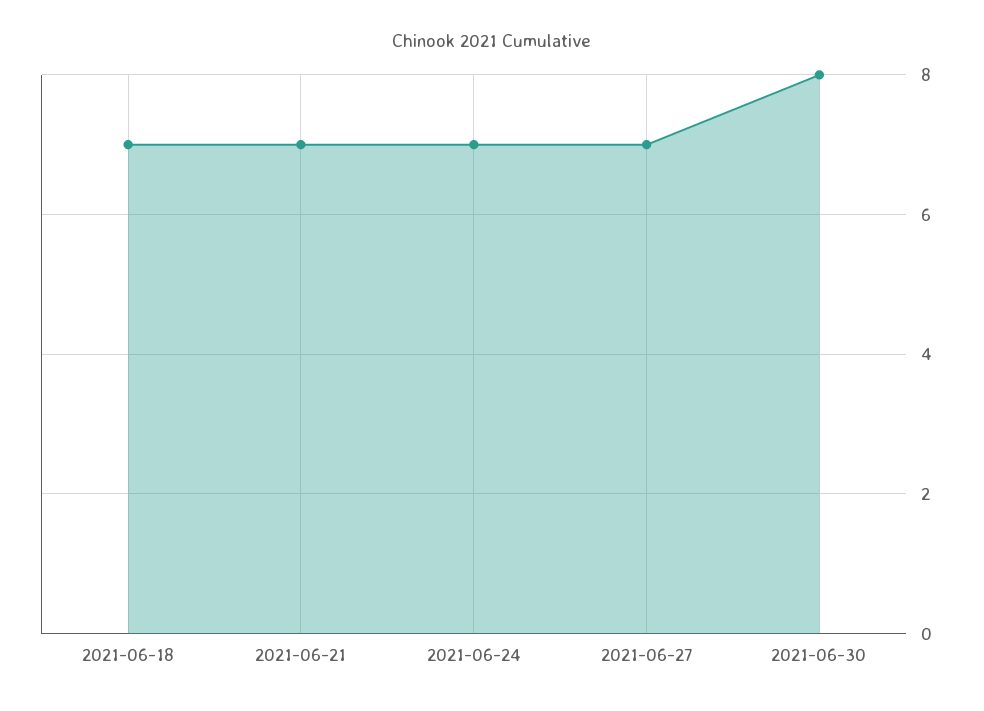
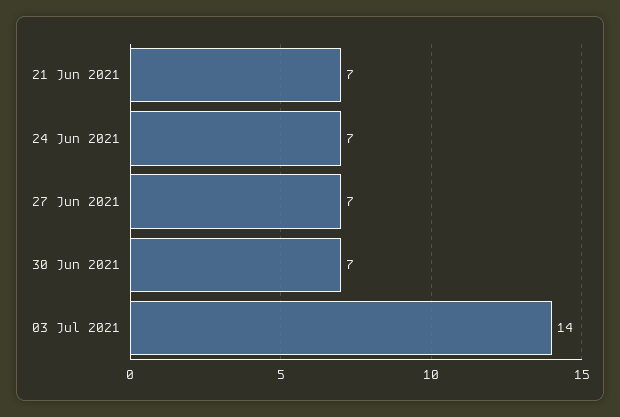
2021-06-18: 7 -> none
2021-06-30: 8 -> 7
03 Jul 2021: none -> 14

